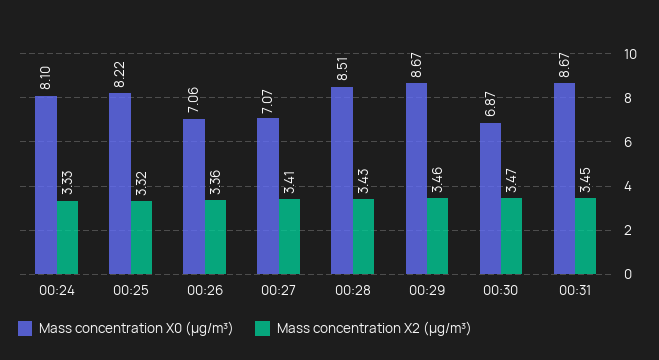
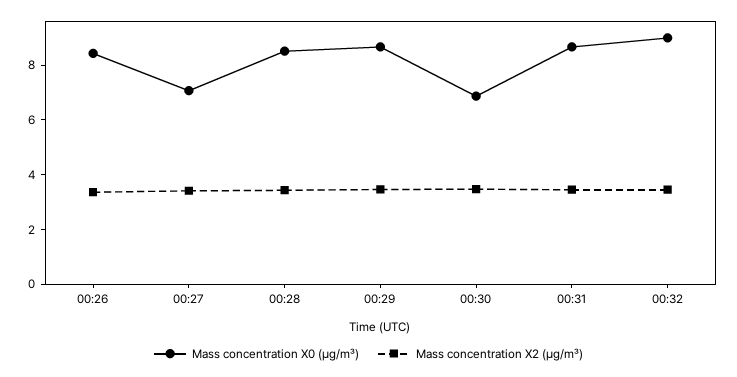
Mass concentration X0 (μg/m³), 00:24: 8.1 -> none
Mass concentration X2 (μg/m³), 00:24: 3.33 -> none
Mass concentration X0 (μg/m³), 00:25: 8.22 -> none
Mass concentration X2 (μg/m³), 00:25: 3.32 -> none
Mass concentration X0 (μg/m³), 00:26: 7.06 -> 8.5
Mass concentration X0 (μg/m³), 00:32: none -> 9
Mass concentration X2 (μg/m³), 00:32: none -> 3.5

